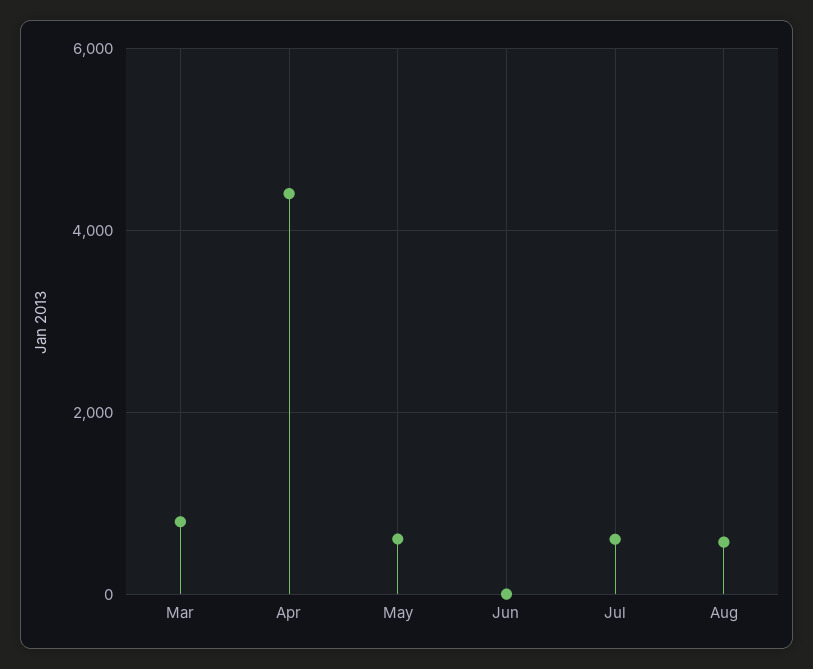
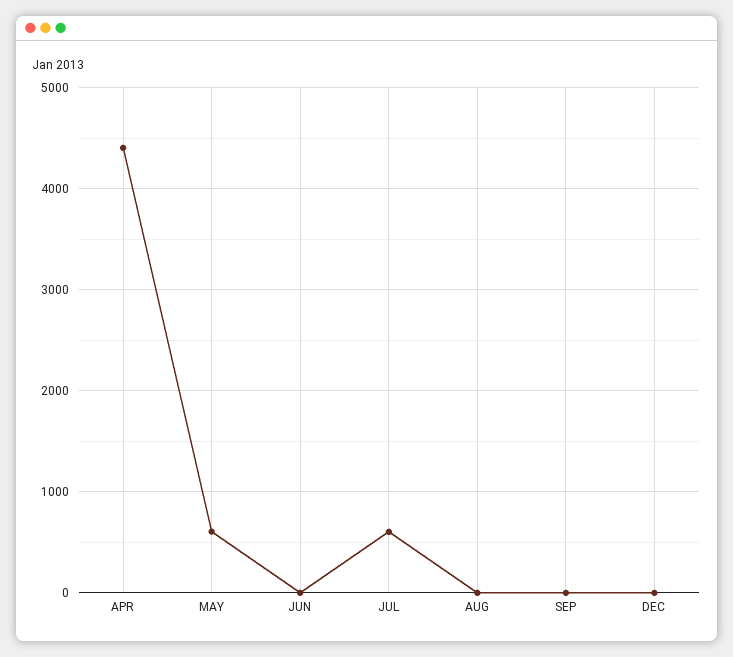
Mar: 800 -> none
Aug: 600 -> 0
SEP: none -> 0
DEC: none -> 0

